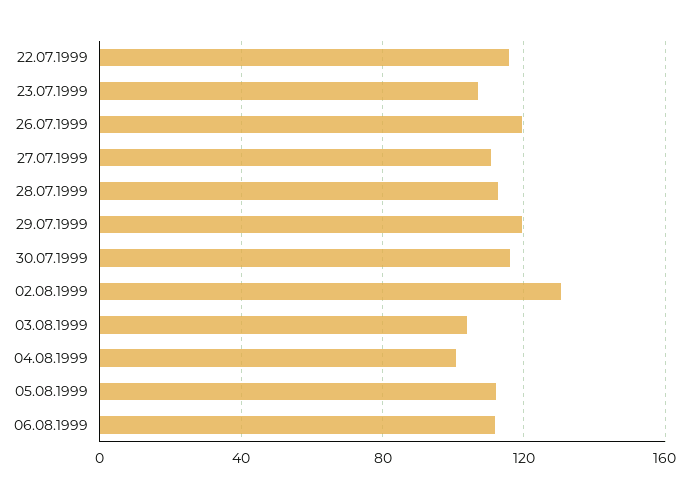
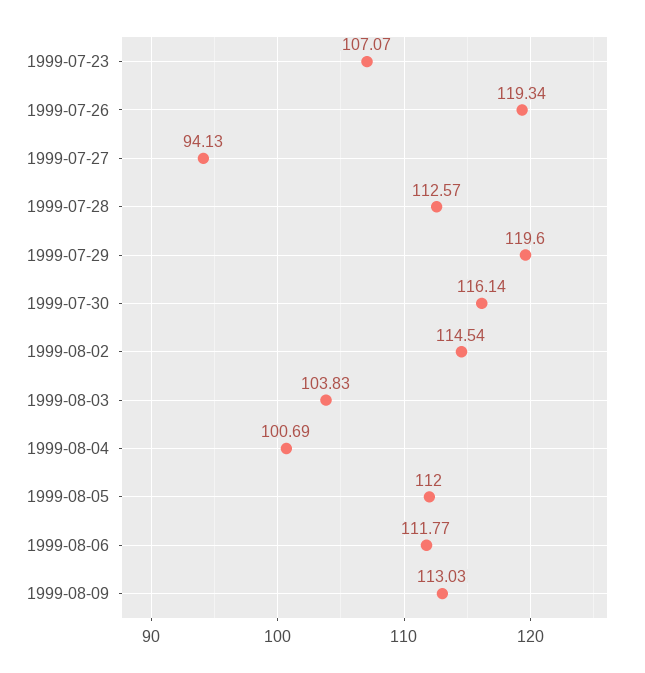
22.07.1999: 115 -> none
27.07.1999: 110 -> 94.13
02.08.1999: 130 -> 114.54
1999-08-09: none -> 113.03

